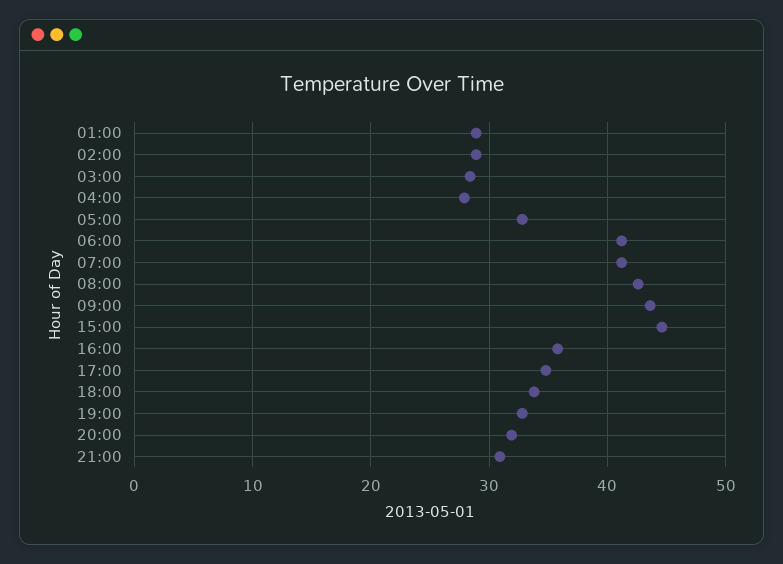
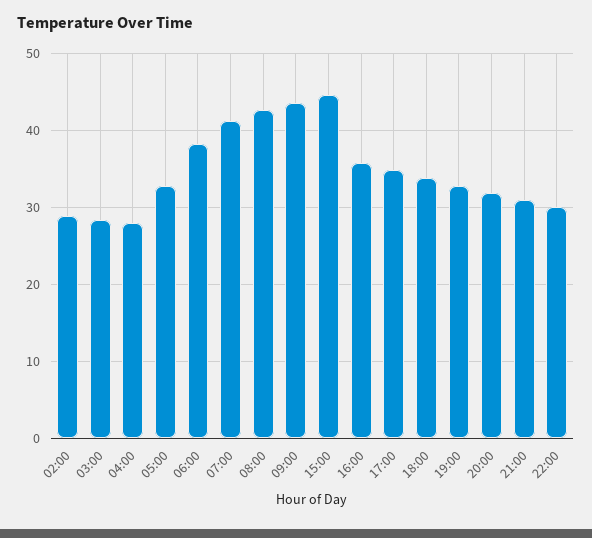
01:00: 29 -> none
06:00: 41 -> 38
22:00: none -> 30

